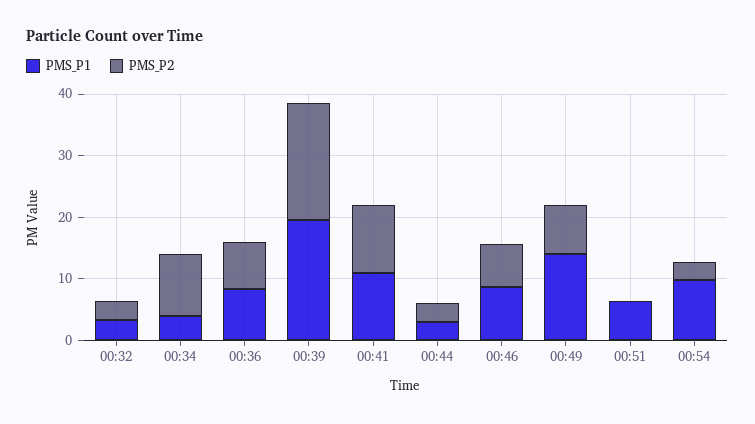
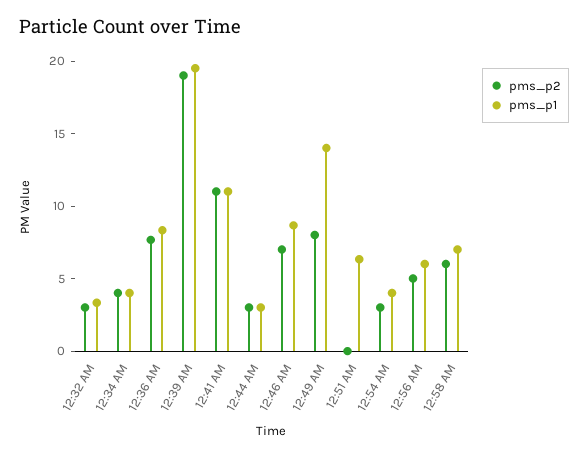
PMS_P2, 00:34: 10 -> 4
PMS_P1, 00:54: 10 -> 4
PMS_P2, 12:56 AM: none -> 5
PMS_P1, 12:56 AM: none -> 6
PMS_P2, 12:58 AM: none -> 6
PMS_P1, 12:58 AM: none -> 7

